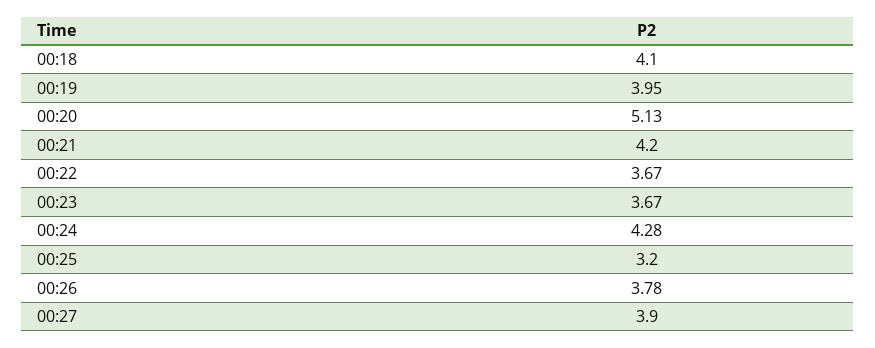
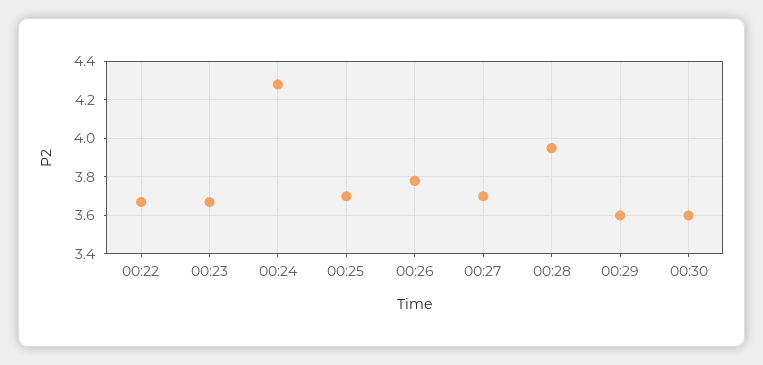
00:18: 4.1 -> none
00:19: 3.95 -> none
00:20: 5.13 -> none
00:21: 4.2 -> none
00:25: 3.2 -> 3.7
00:27: 3.9 -> 3.7
00:28: none -> 3.95
00:29: none -> 3.6
00:30: none -> 3.6

